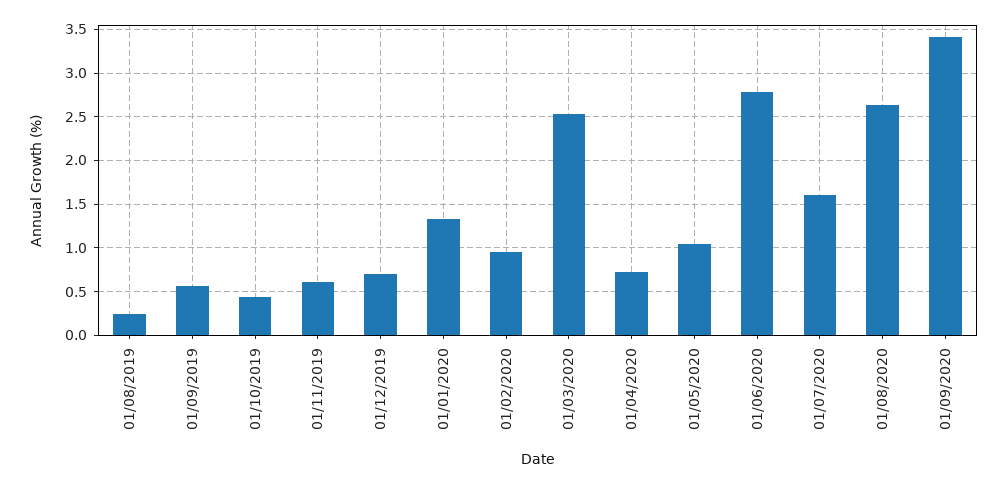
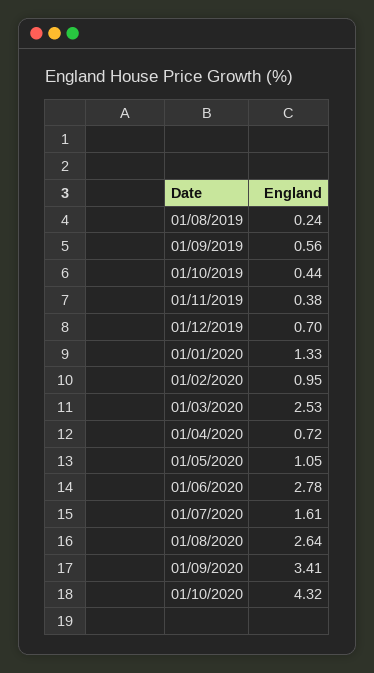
01/11/2019: 0.6 -> 0.38
01/10/2020: none -> 4.32

